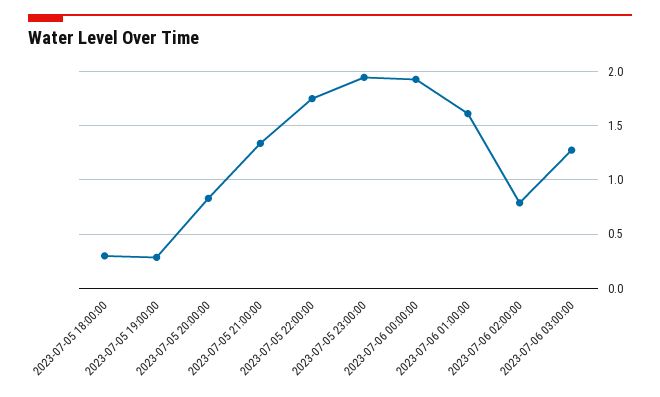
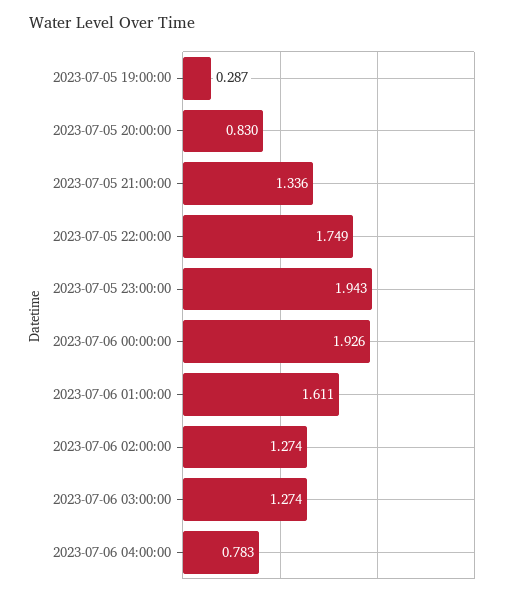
2023-07-05 18:00:00: 0.3 -> none
2023-07-06 02:00:00: 0.8 -> 1.274
2023-07-06 04:00:00: none -> 0.783

